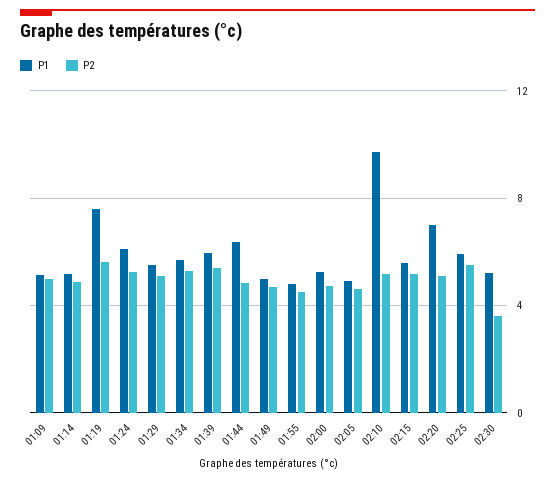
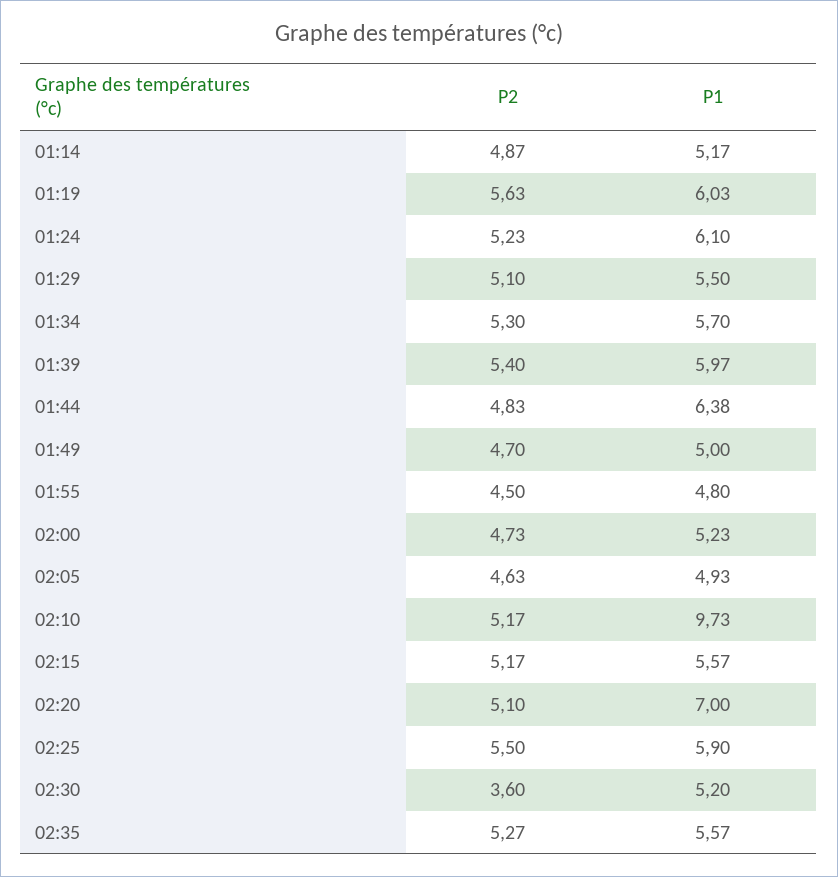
P1, 01:09: 5 -> none
P2, 01:09: 5 -> none
P1, 01:19: 7.5 -> 6.03
P2, 02:35: none -> 5.27
P1, 02:35: none -> 5.57

